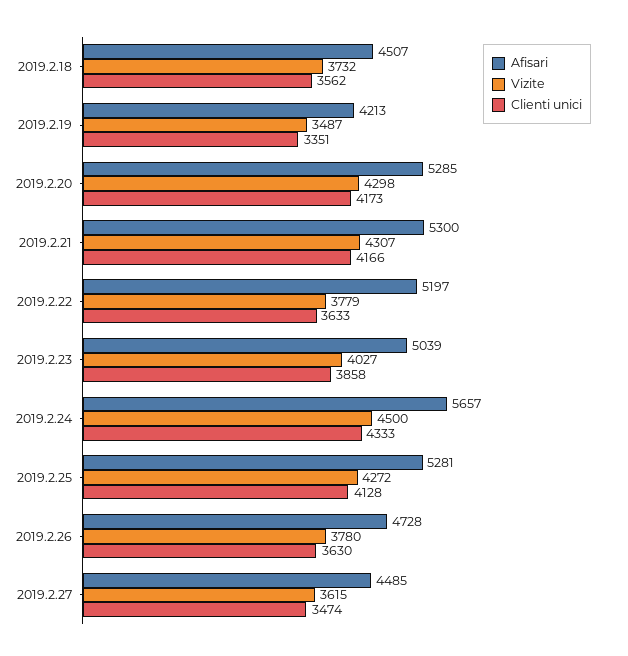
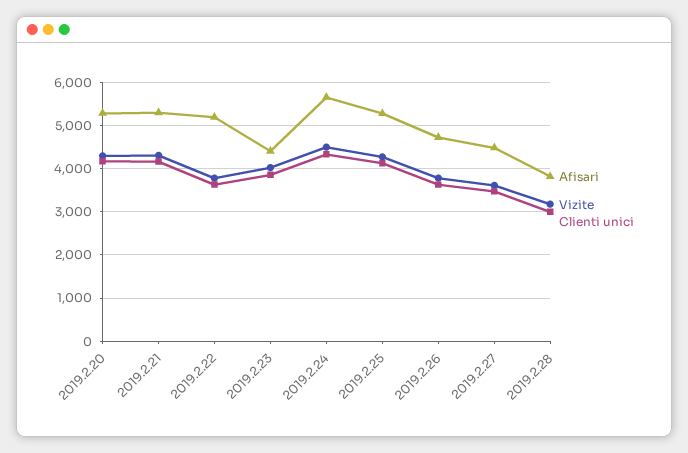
Afisari, 2019.2.18: 4507 -> none
Vizite, 2019.2.18: 3732 -> none
Clienti unici, 2019.2.18: 3562 -> none
Afisari, 2019.2.19: 4213 -> none
Vizite, 2019.2.19: 3487 -> none
Clienti unici, 2019.2.19: 3351 -> none
Afisari, 2019.2.23: 5039 -> 4400
Afisari, 2019.2.28: none -> 3800
Vizite, 2019.2.28: none -> 3200
Clienti unici, 2019.2.28: none -> 3000

